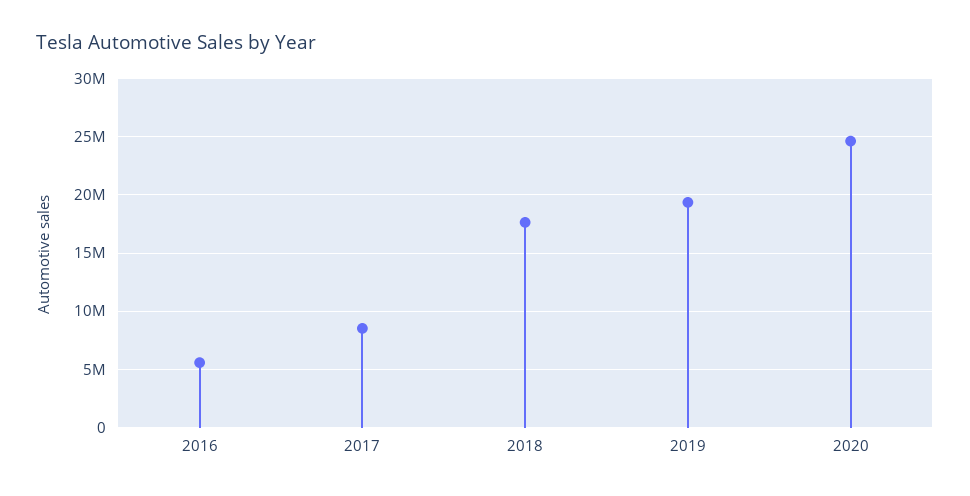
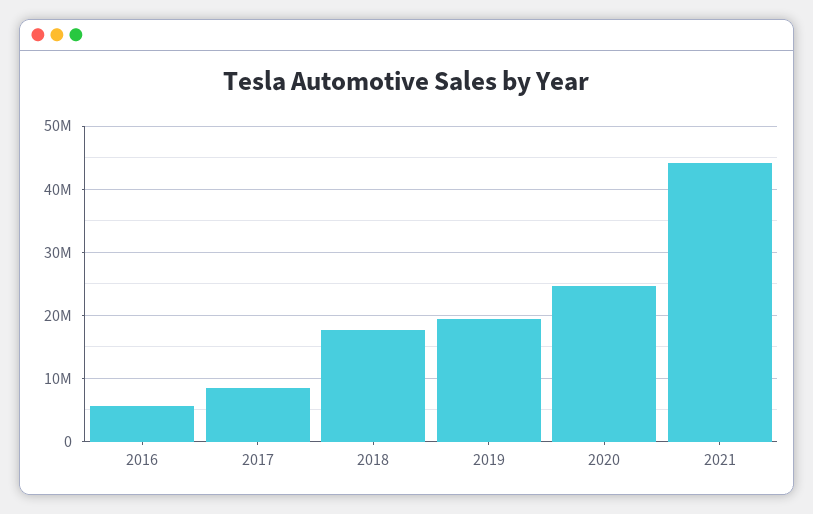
2021: none -> 44000000

